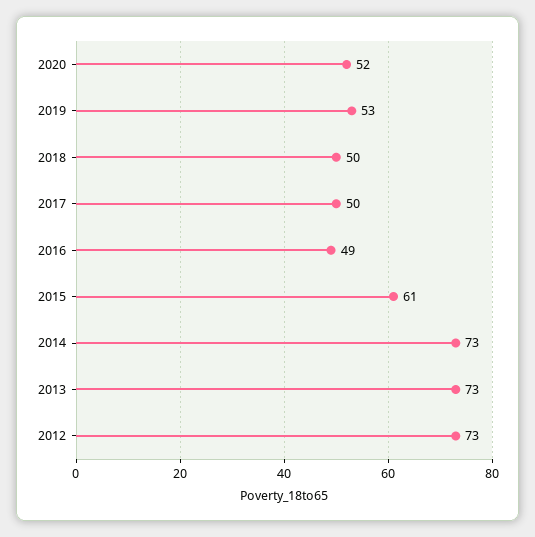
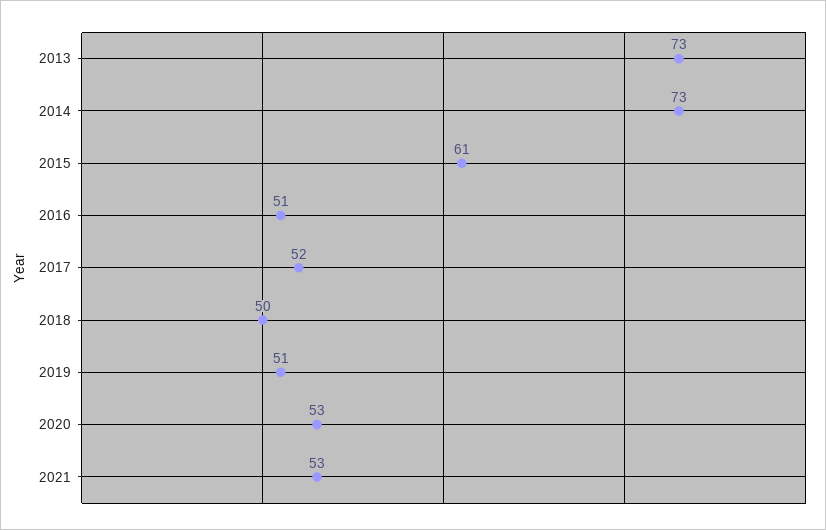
2020: 52 -> 53
2019: 53 -> 51
2017: 50 -> 52
2016: 49 -> 51
2012: 73 -> none
2021: none -> 53

